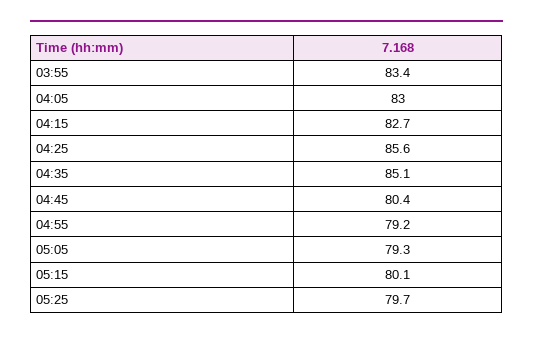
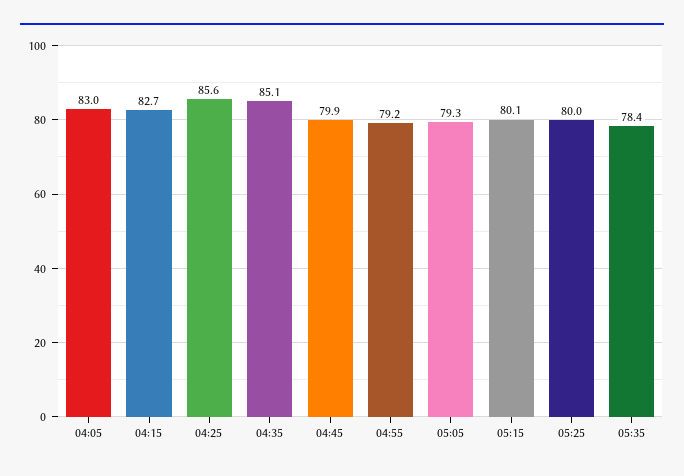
03:55: 83.4 -> none
04:45: 80.4 -> 79.9
05:25: 79.7 -> 80
05:35: none -> 78.4

